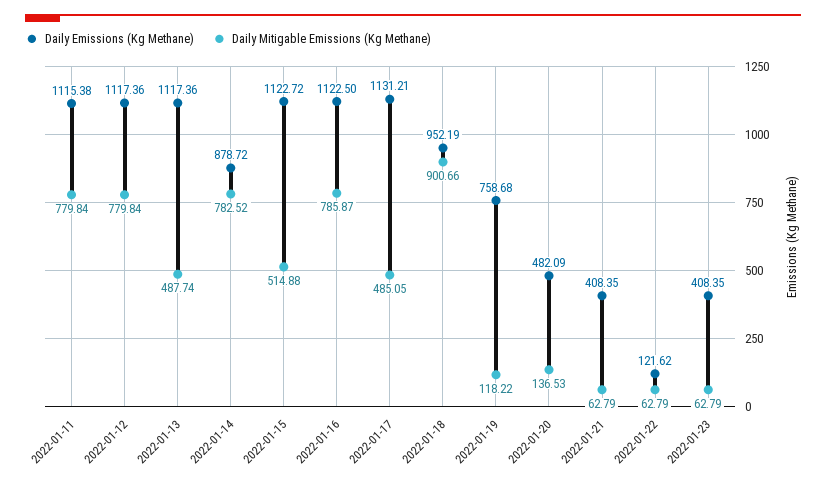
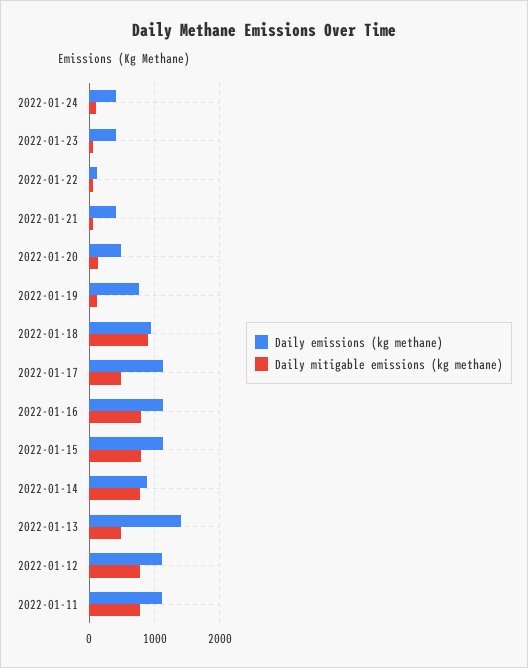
Daily Emissions (Kg Methane), 2022-01-13: 1117.36 -> 1400
Daily Mitigable Emissions (Kg Methane), 2022-01-15: 514.88 -> 800
Daily Emissions (Kg Methane), 2022-01-24: none -> 400
Daily Mitigable Emissions (Kg Methane), 2022-01-24: none -> 100

